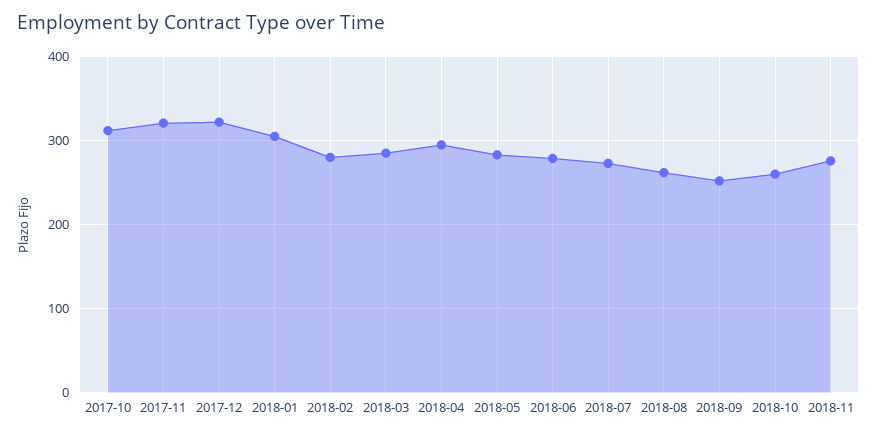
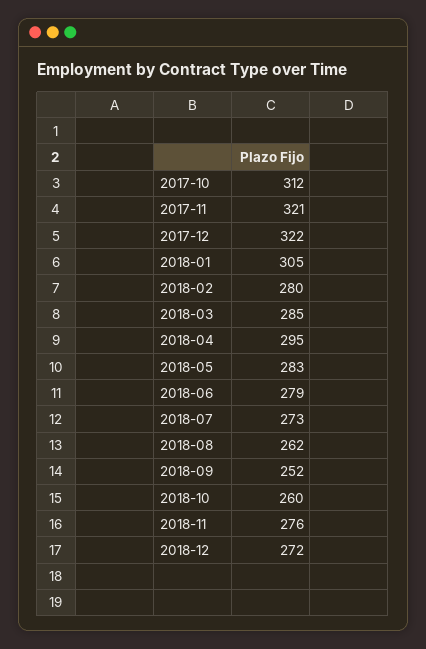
2018-12: none -> 272

